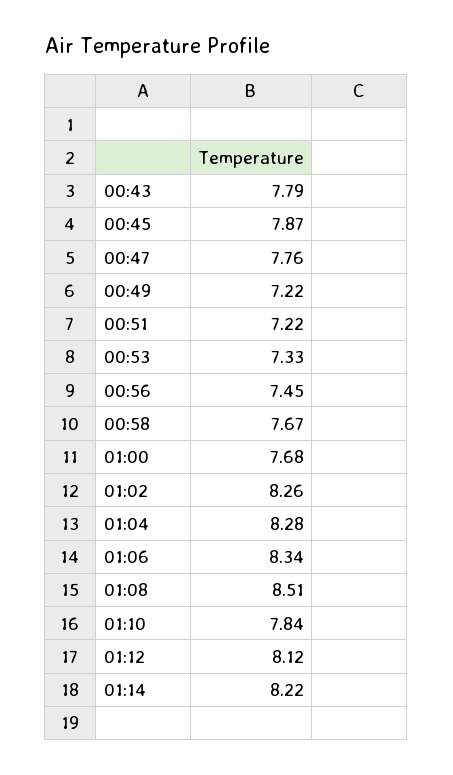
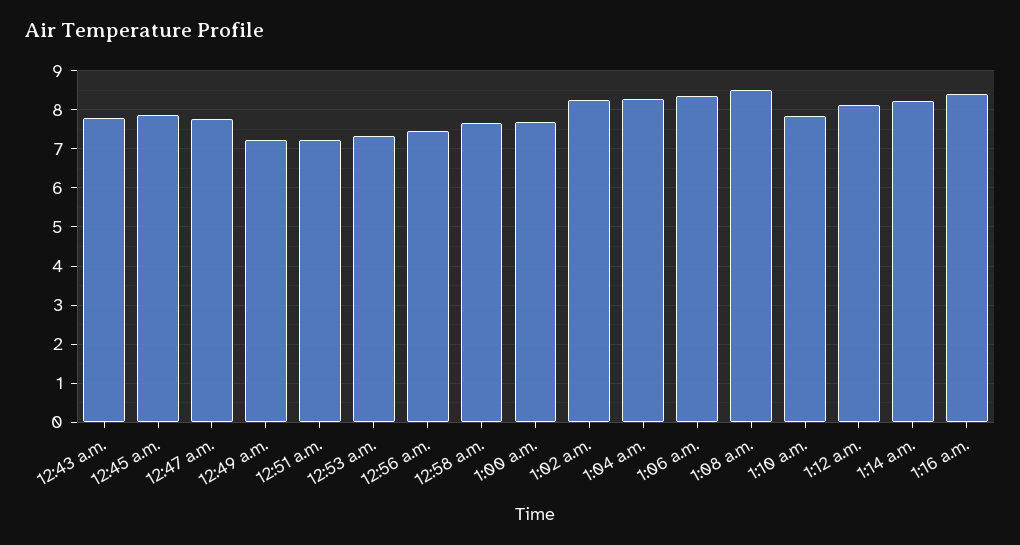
1:16 a.m.: none -> 8.4

